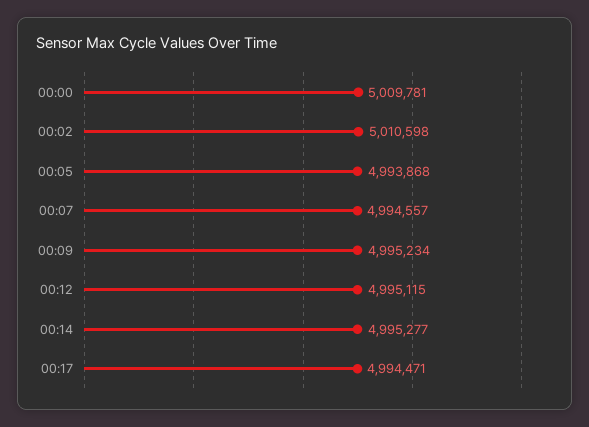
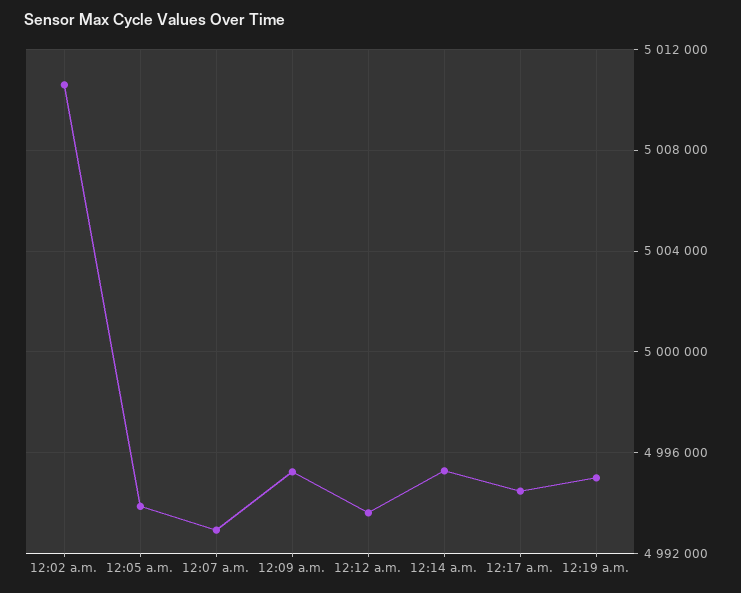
00:00: 5009781 -> none
00:07: 4994557 -> 4993000
00:12: 4995115 -> 4993500
12:19 a.m.: none -> 4995000

